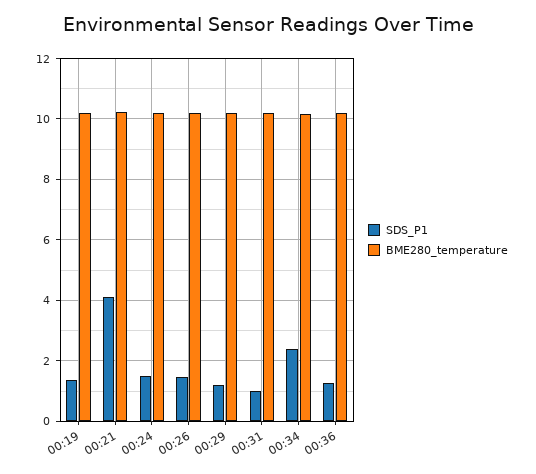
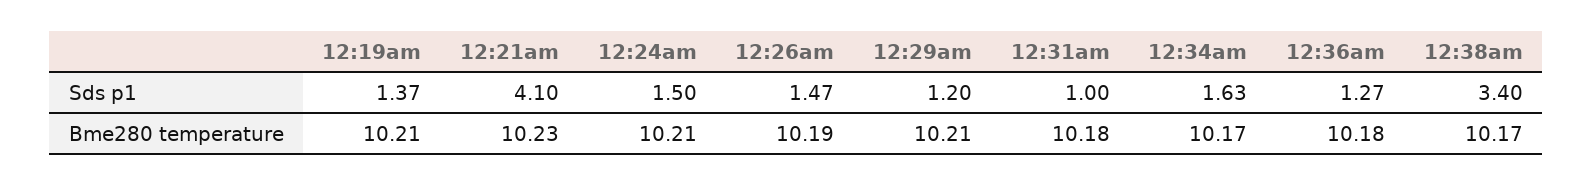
SDS_P1, 00:34: 2.4 -> 1.63
SDS_P1, 12:38am: none -> 3.4
BME280_temperature, 12:38am: none -> 10.17

